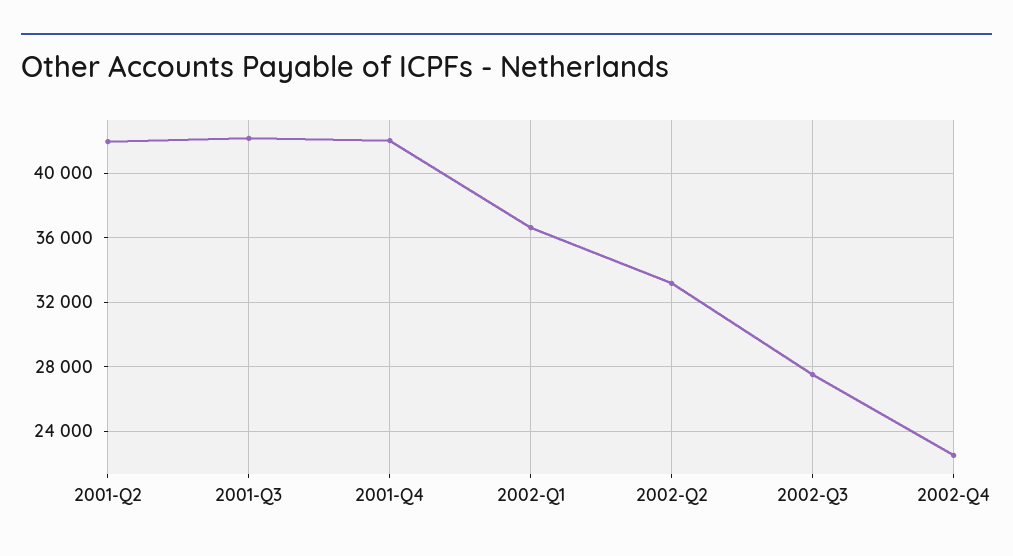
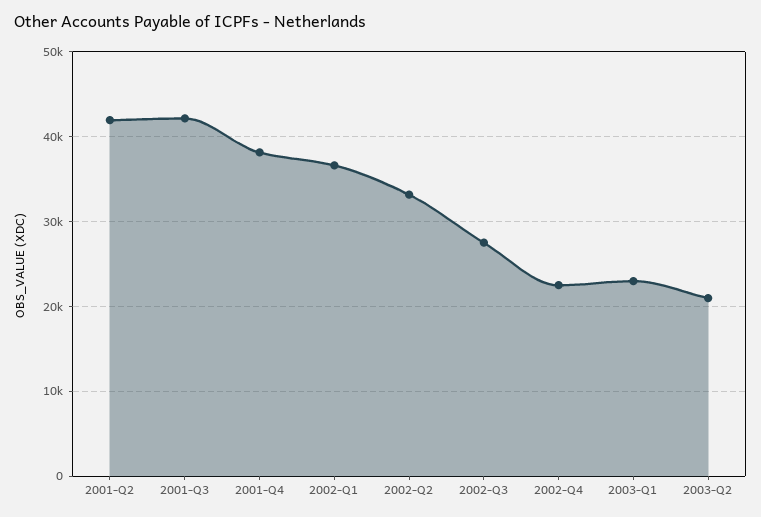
2001-Q4: 42000 -> 38000
2003-Q1: none -> 23000
2003-Q2: none -> 21000

